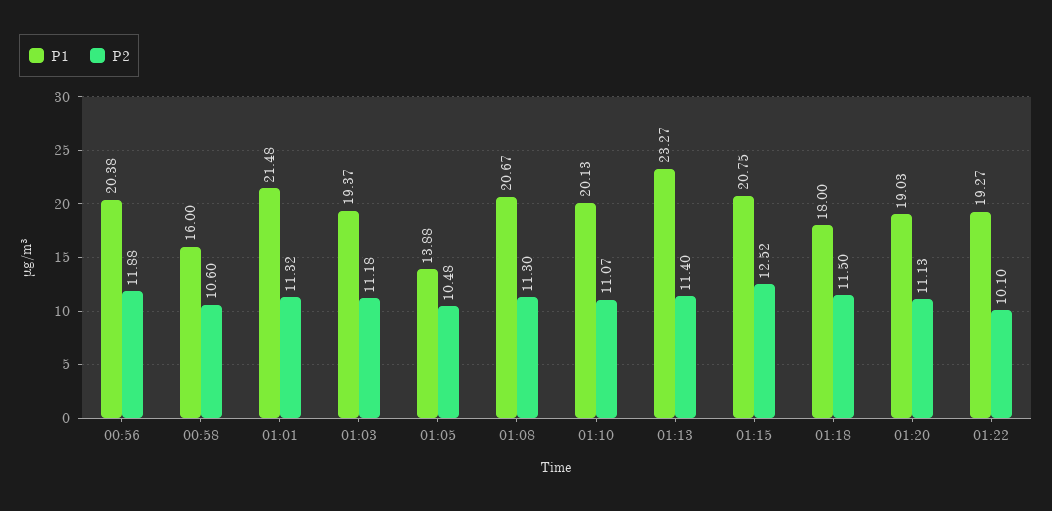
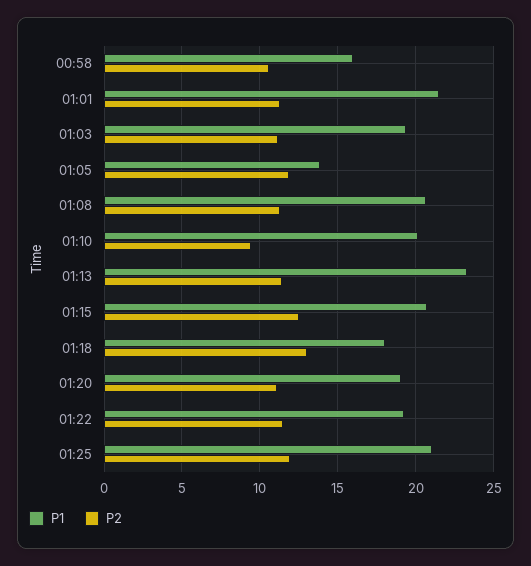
P1, 00:56: 20.38 -> none
P2, 00:56: 11.88 -> none
P2, 01:05: 10.48 -> 12
P2, 01:10: 11.07 -> 9.5
P2, 01:18: 11.5 -> 13
P2, 01:22: 10.1 -> 11.5
P1, 01:25: none -> 21
P2, 01:25: none -> 12

